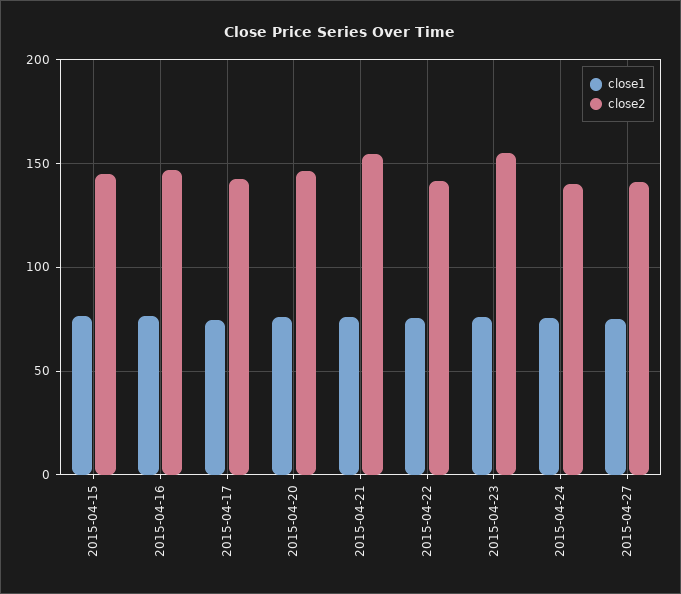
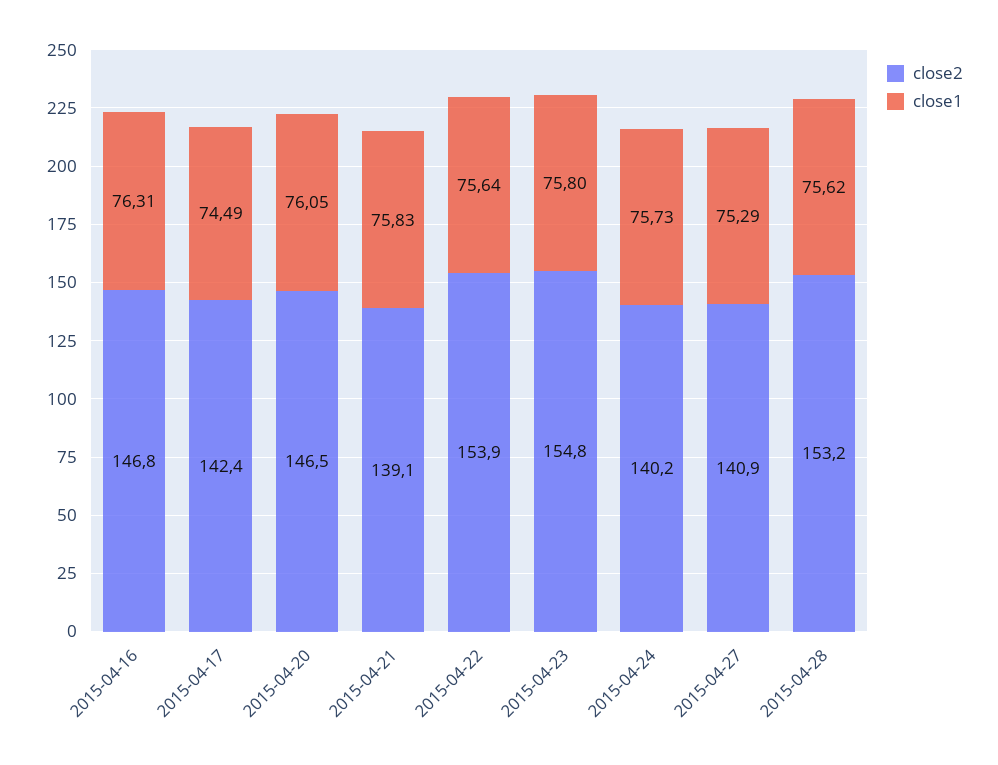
close1, 2015-04-15: 75 -> none
close2, 2015-04-15: 145 -> none
close2, 2015-04-21: 155 -> 139.1
close2, 2015-04-22: 140 -> 153.9
close2, 2015-04-28: none -> 153.2
close1, 2015-04-28: none -> 75.62

